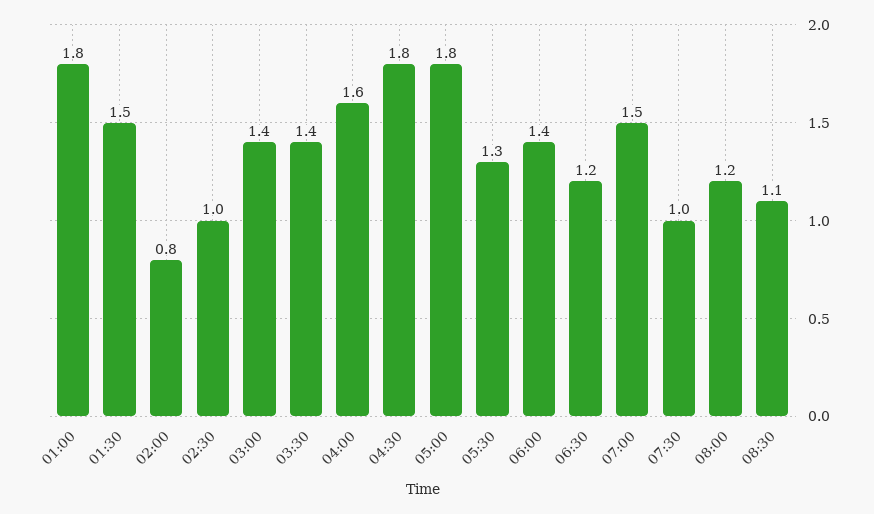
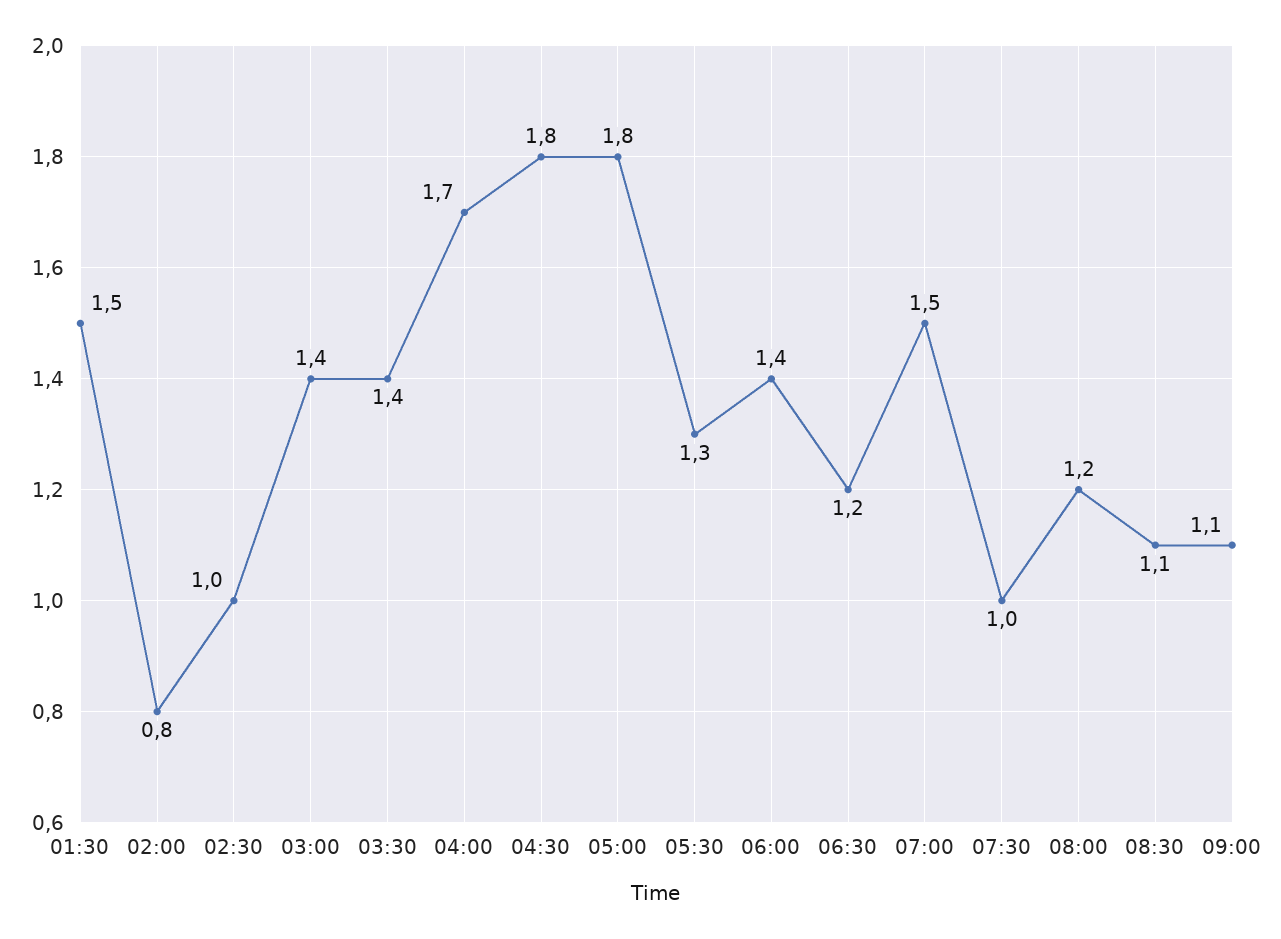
01:00: 1.8 -> none
04:00: 1.6 -> 1.7
09:00: none -> 1.1

